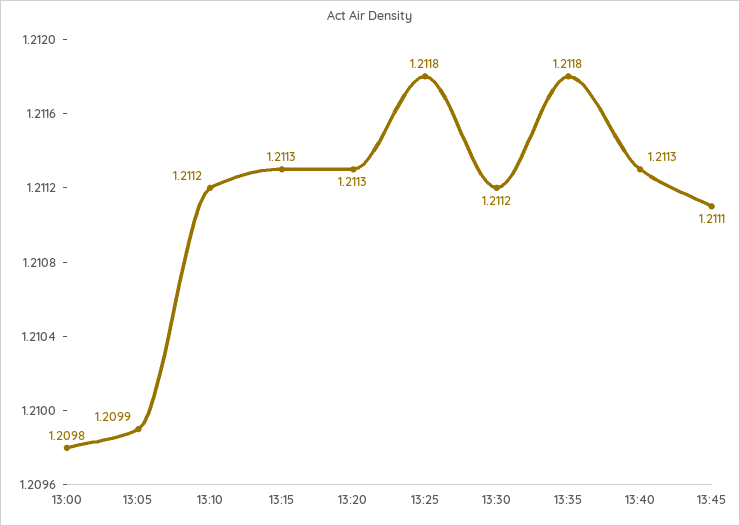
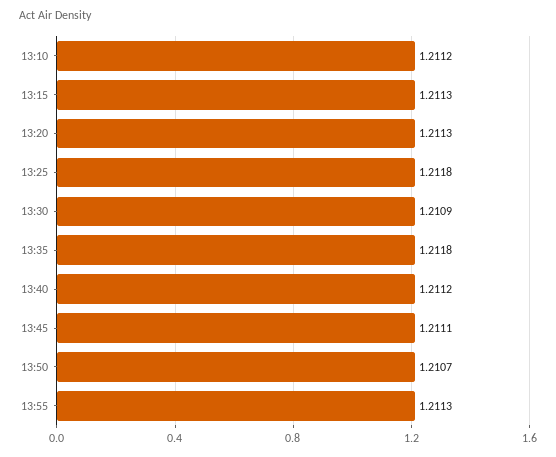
13:00: 1.2098 -> none
13:05: 1.2099 -> none
13:30: 1.2112 -> 1.2109
13:40: 1.2113 -> 1.2112
13:50: none -> 1.2107
13:55: none -> 1.2113

